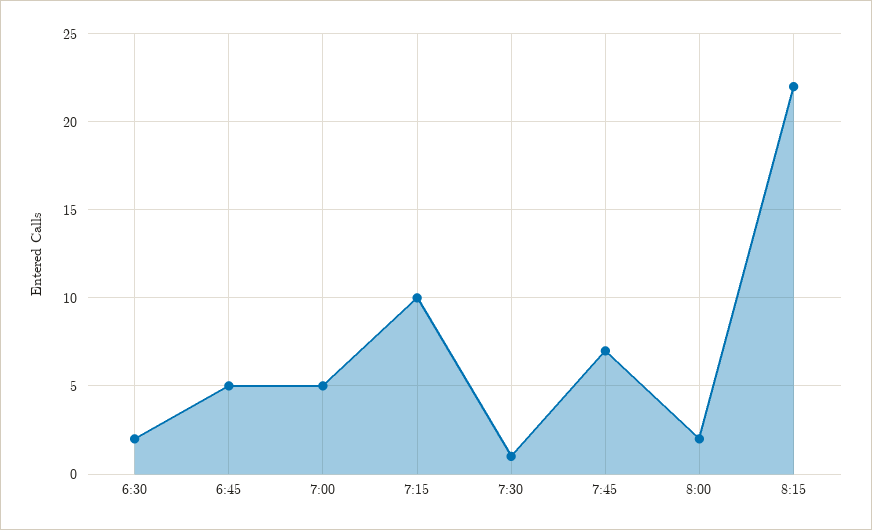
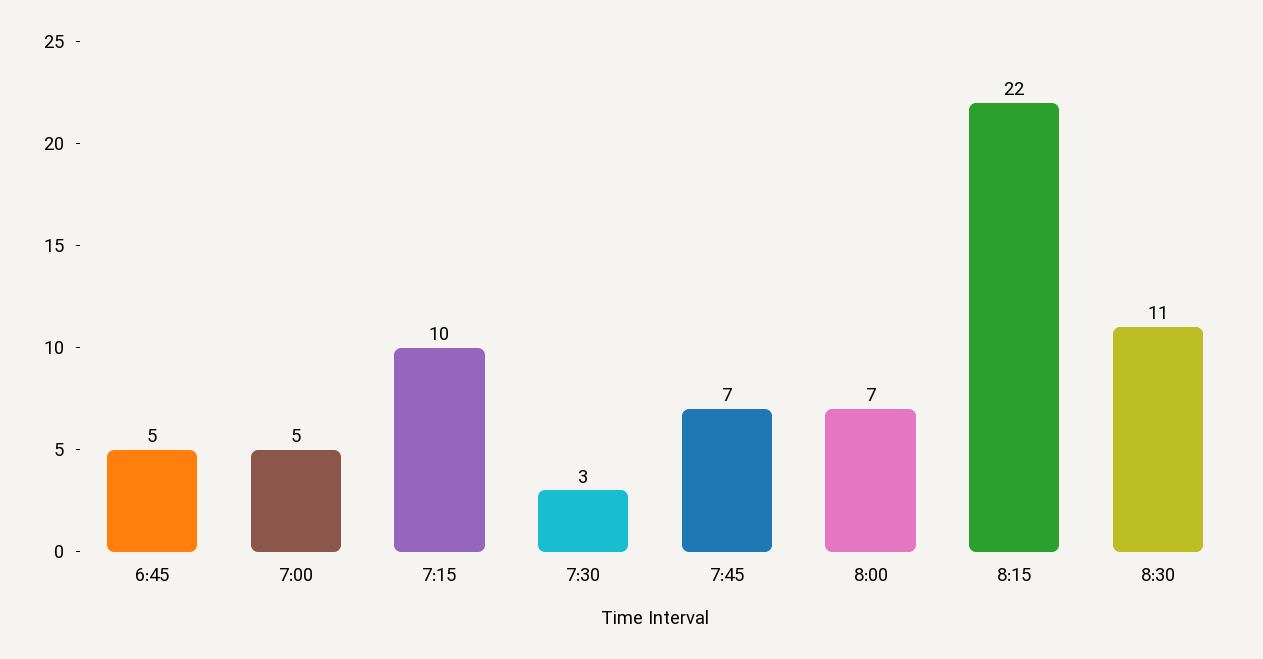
6:30: 2 -> none
7:30: 1 -> 3
8:00: 2 -> 7
8:30: none -> 11

